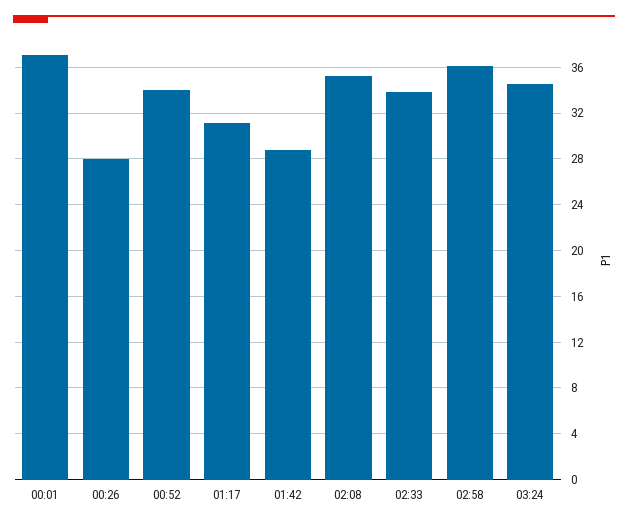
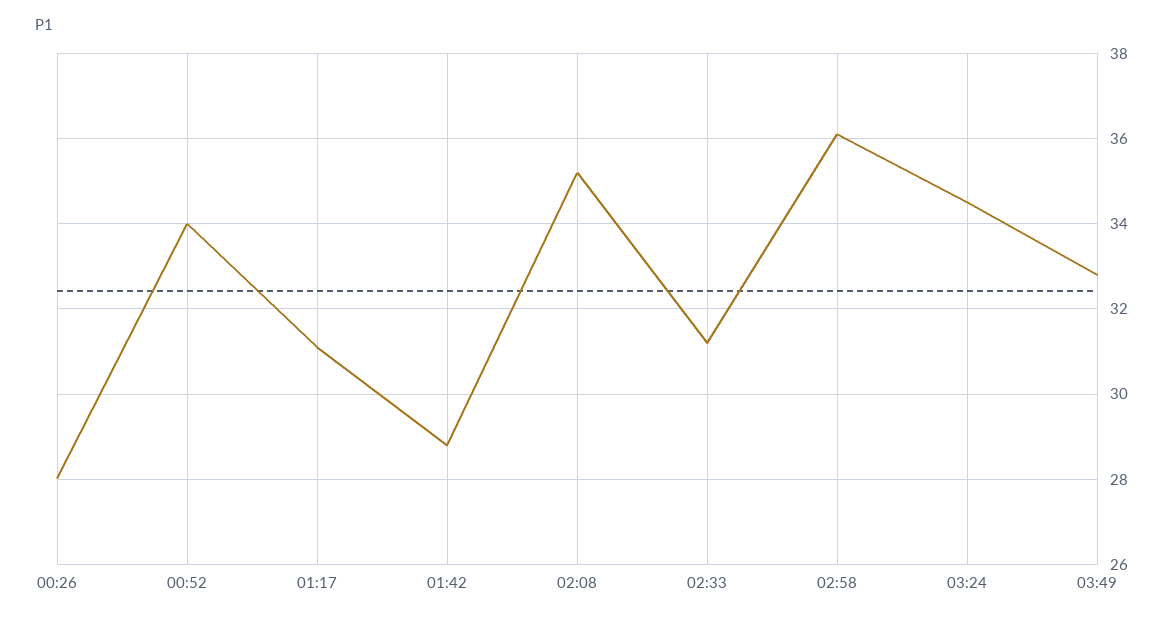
00:01: 37 -> none
02:33: 34 -> 31.2
03:49: none -> 32.8

